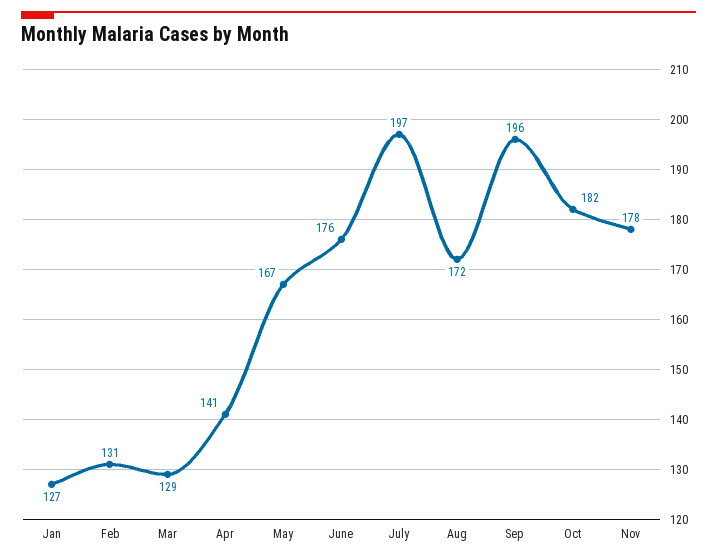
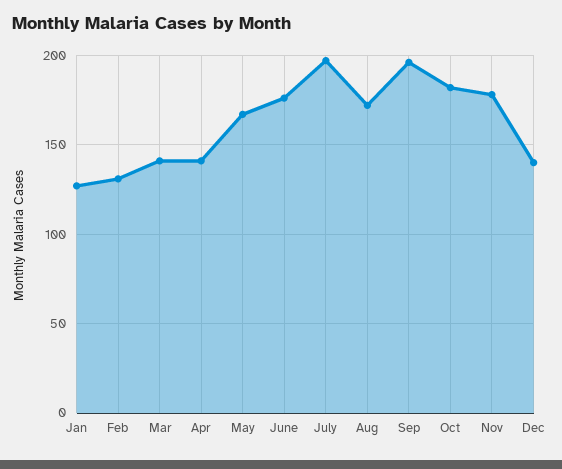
Mar: 129 -> 140
Dec: none -> 140

